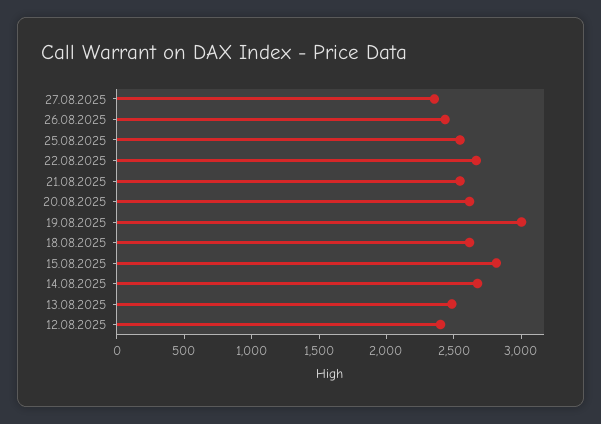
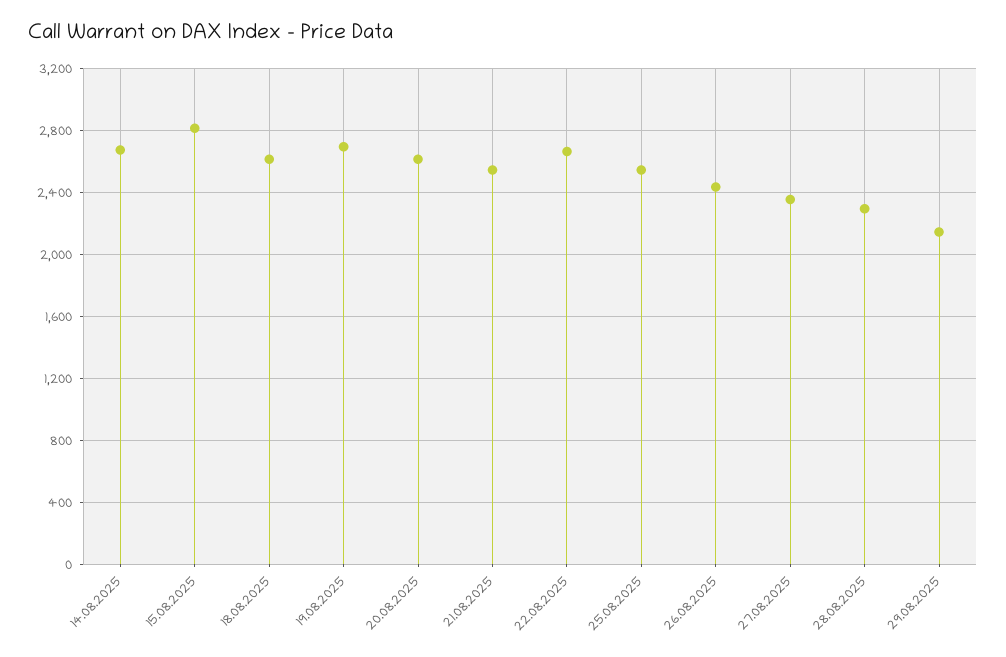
19.08.2025: 3000 -> 2700
13.08.2025: 2500 -> none
12.08.2025: 2400 -> none
28.08.2025: none -> 2300
29.08.2025: none -> 2150

